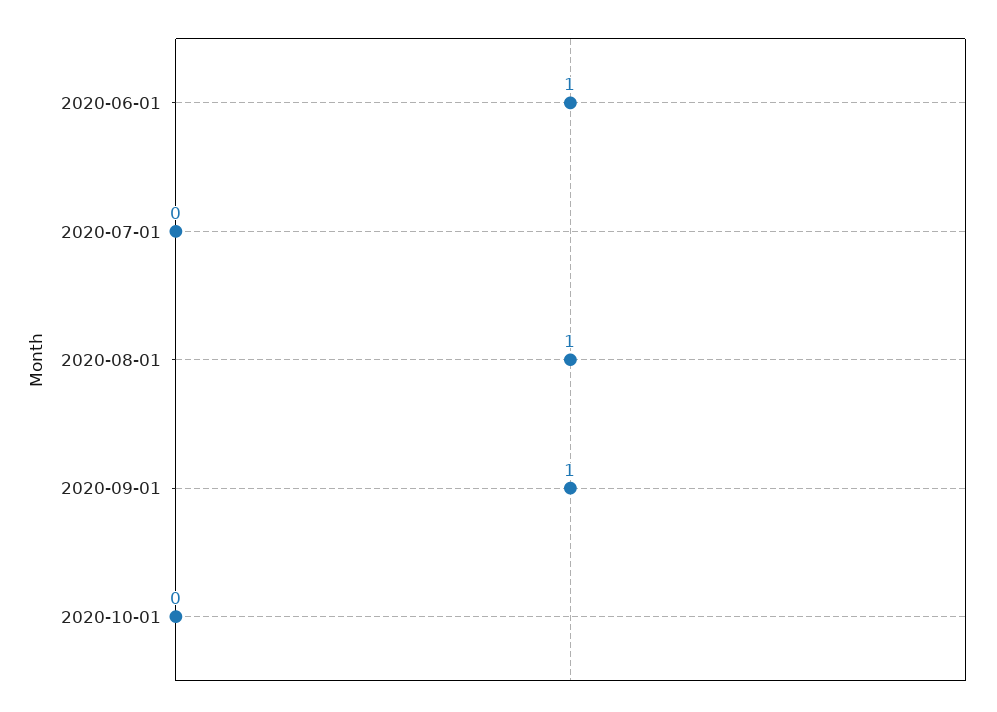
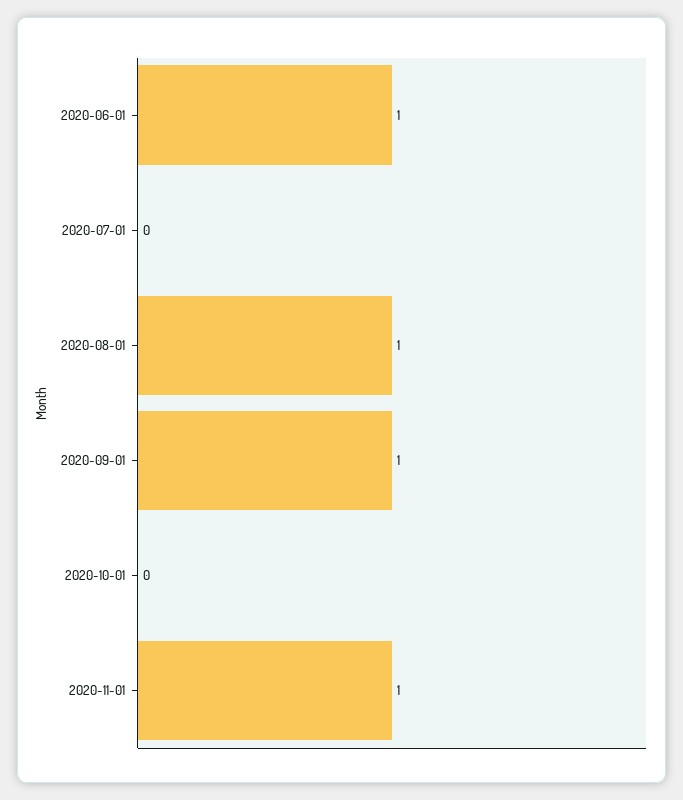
2020-11-01: none -> 1

